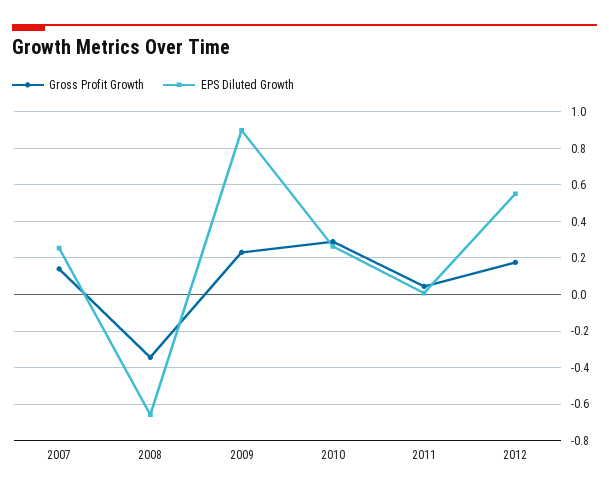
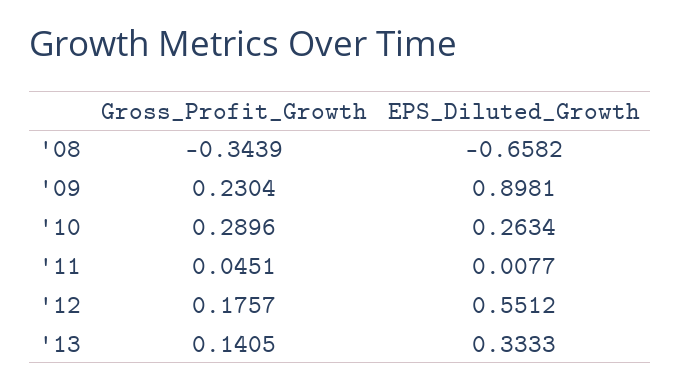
Gross Profit Growth, 2007: 0.15 -> none
EPS Diluted Growth, 2007: 0.25 -> none
Gross Profit Growth, '13: none -> 0.1405
EPS Diluted Growth, '13: none -> 0.3333

